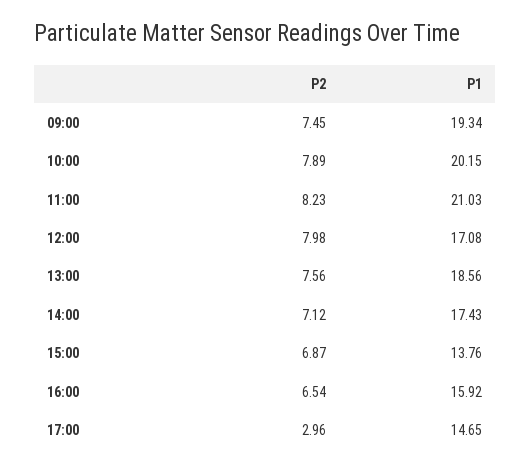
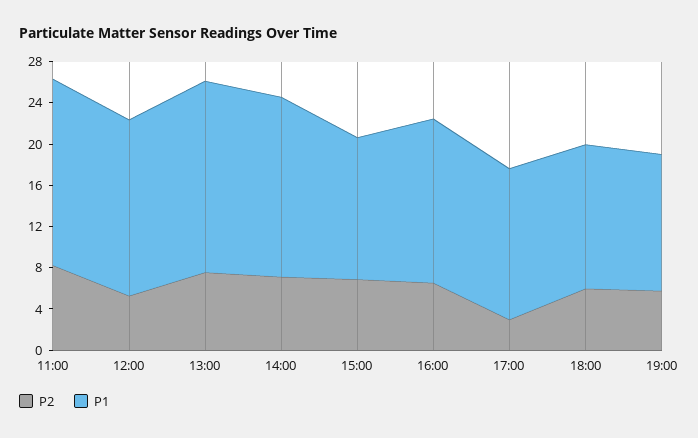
P2, 09:00: 7.45 -> none
P1, 09:00: 19.34 -> none
P2, 10:00: 7.89 -> none
P1, 10:00: 20.15 -> none
P1, 11:00: 21.03 -> 18
P2, 12:00: 7.98 -> 5
P2, 18:00: none -> 6
P1, 18:00: none -> 14
P2, 19:00: none -> 6
P1, 19:00: none -> 13

